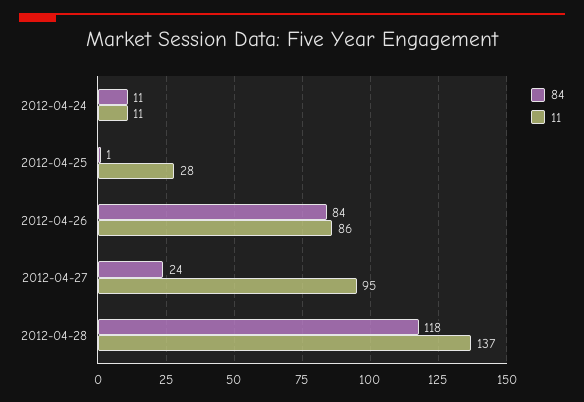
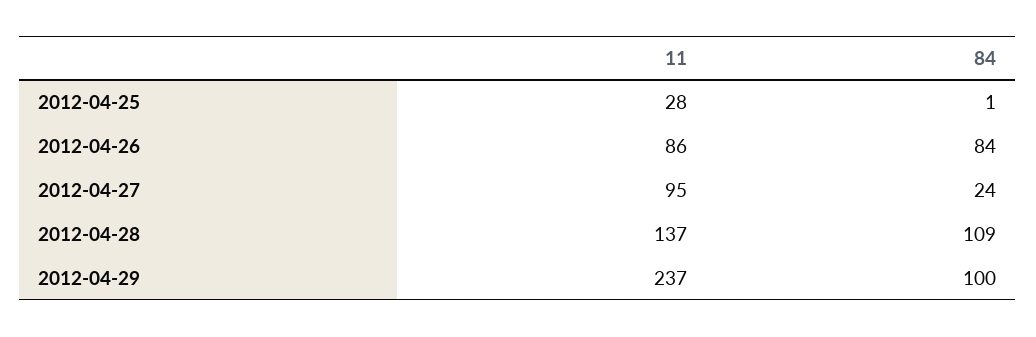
84, 2012-04-24: 11 -> none
11, 2012-04-24: 11 -> none
84, 2012-04-28: 118 -> 109
11, 2012-04-29: none -> 237
84, 2012-04-29: none -> 100

